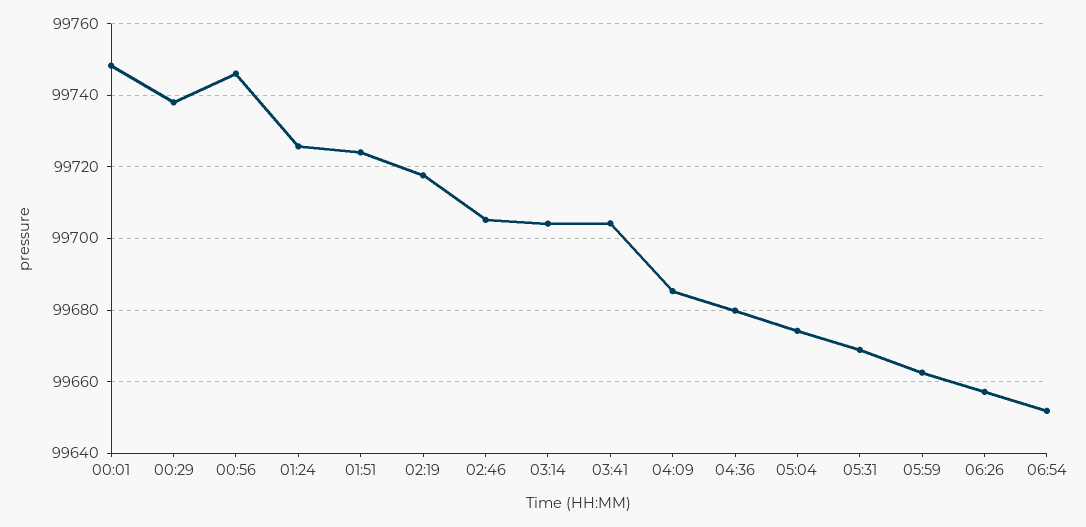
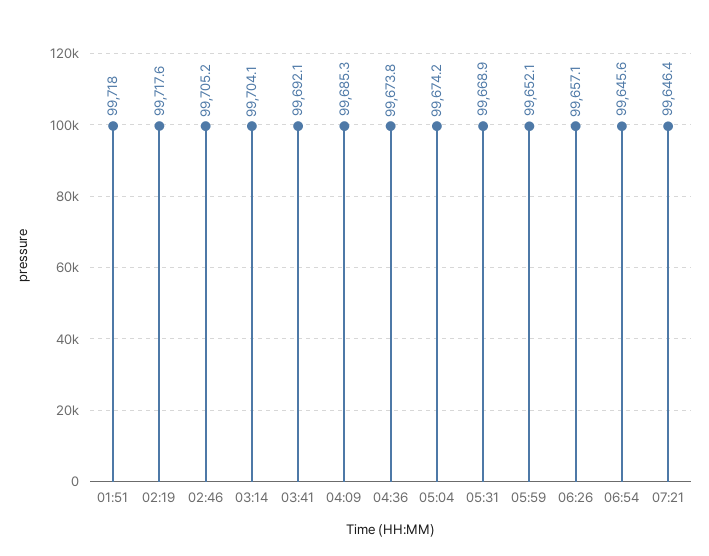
00:01: 99748 -> none
00:29: 99738 -> none
00:56: 99746 -> none
01:24: 99726 -> none
01:51: 99724 -> 99718
03:41: 99704 -> 99692.1
04:36: 99680 -> 99673.8
05:59: 99662 -> 99652.1
06:54: 99652 -> 99645.6
07:21: none -> 99646.4

